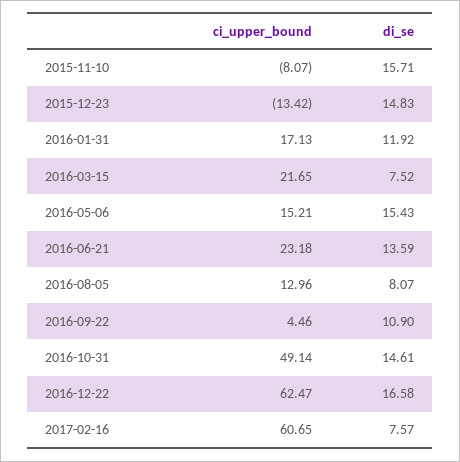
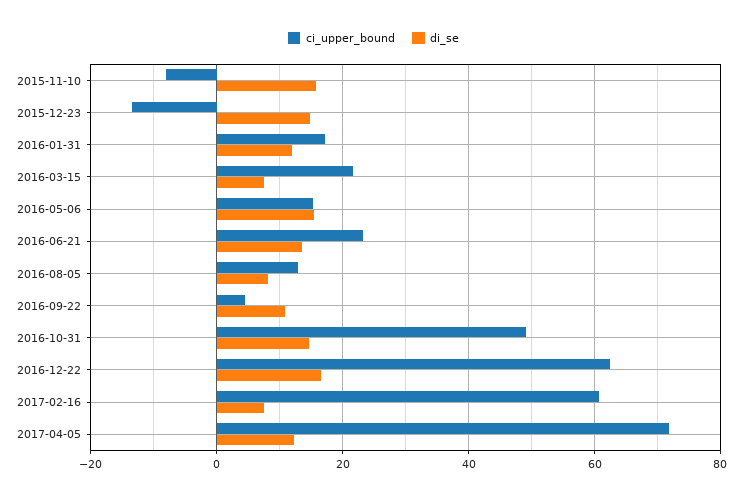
ci_upper_bound, 2017-04-05: none -> 72
di_se, 2017-04-05: none -> 12

